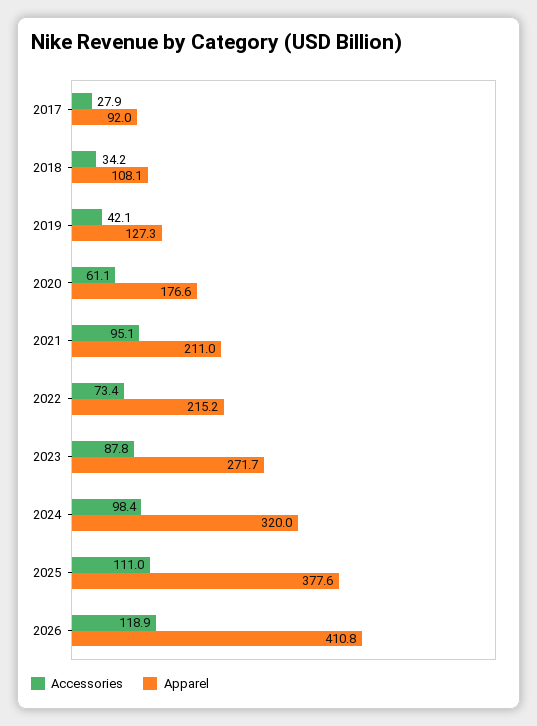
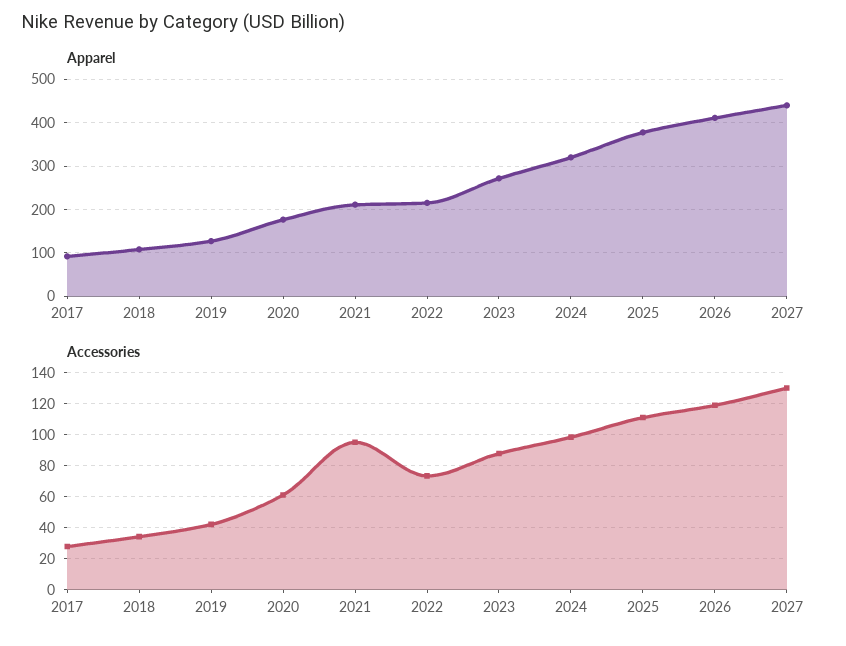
Apparel, 2027: none -> 440
Accessories, 2027: none -> 130

